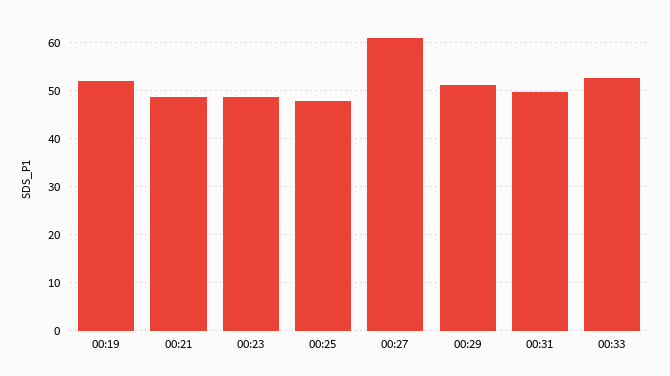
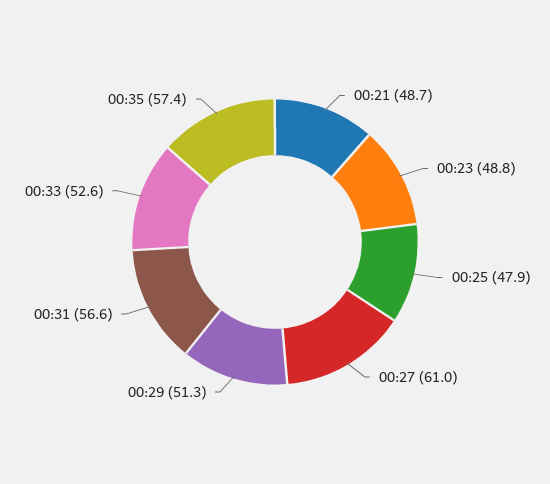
00:19: 52 -> none
00:31: 50 -> 56.6
00:35: none -> 57.4

